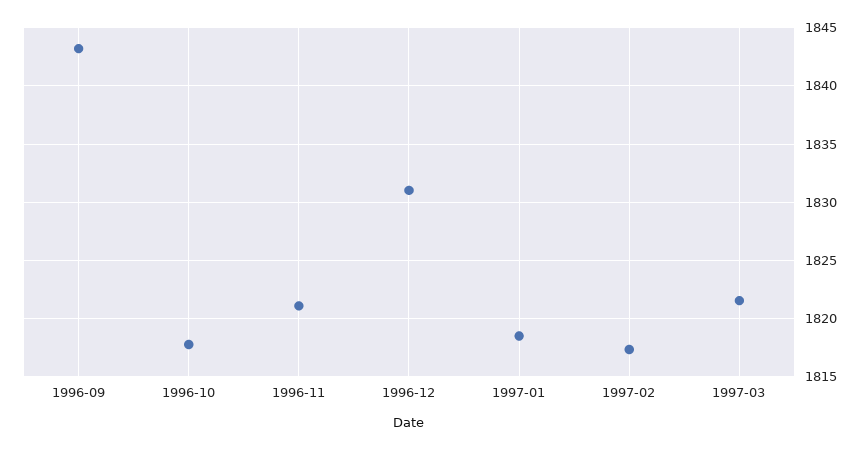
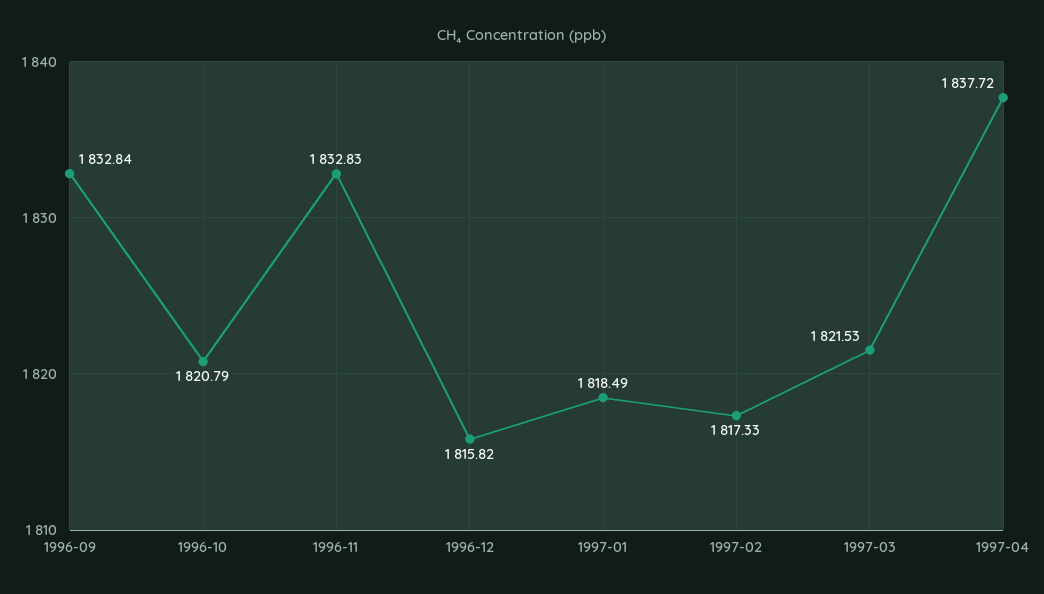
1996-09: 1843 -> 1832.84
1996-10: 1818 -> 1820.79
1996-11: 1821 -> 1832.83
1996-12: 1831 -> 1815.82
1997-04: none -> 1837.72

